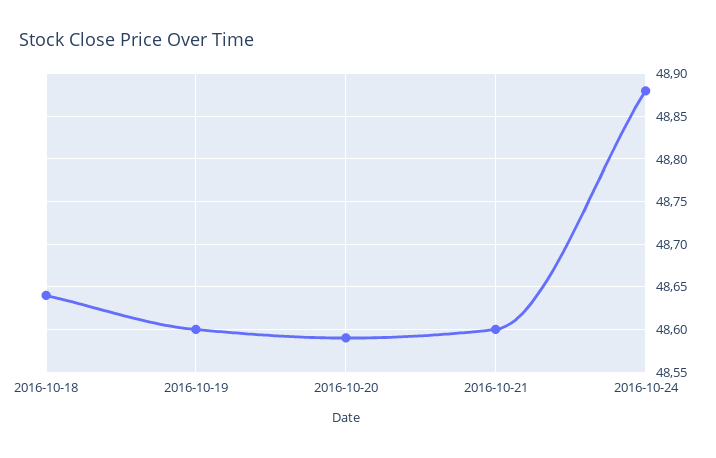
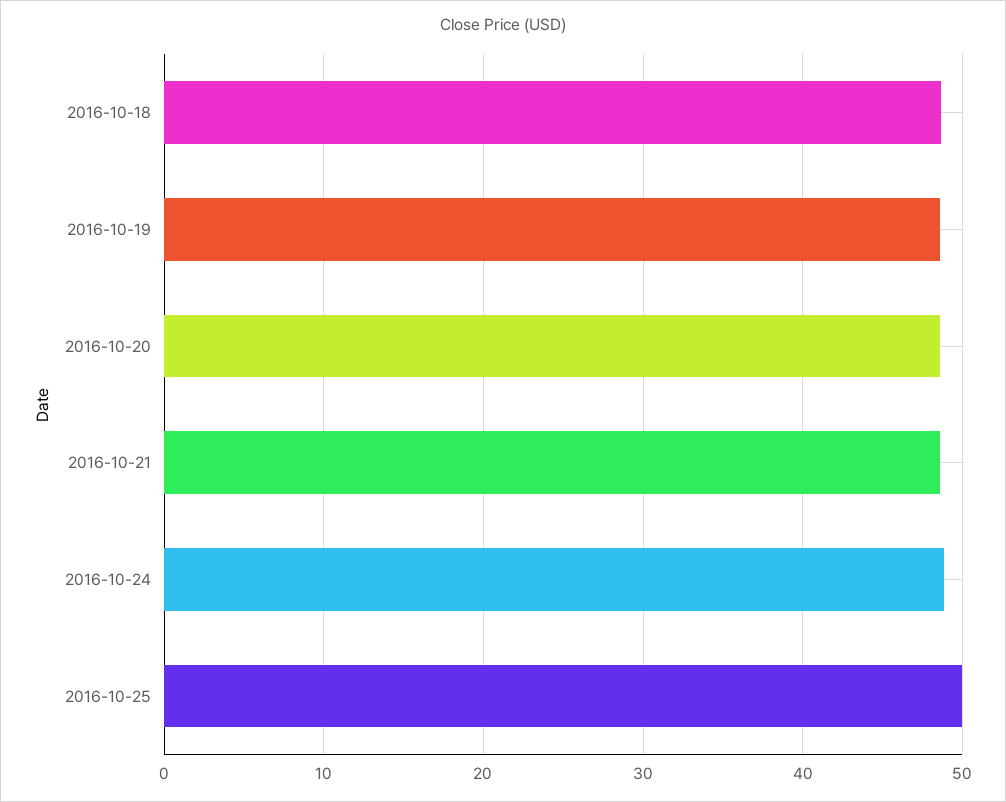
2016-10-25: none -> 50

